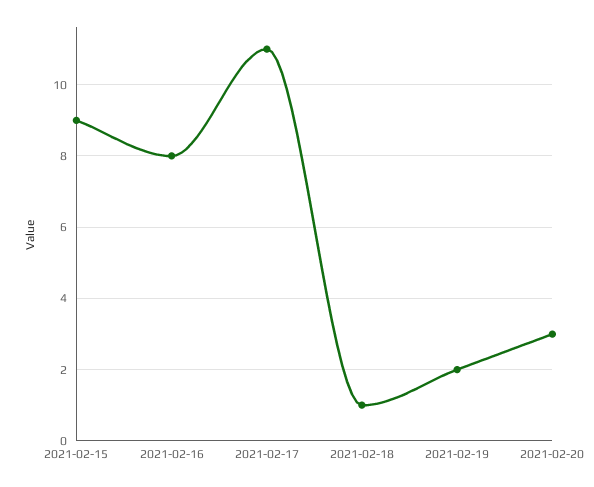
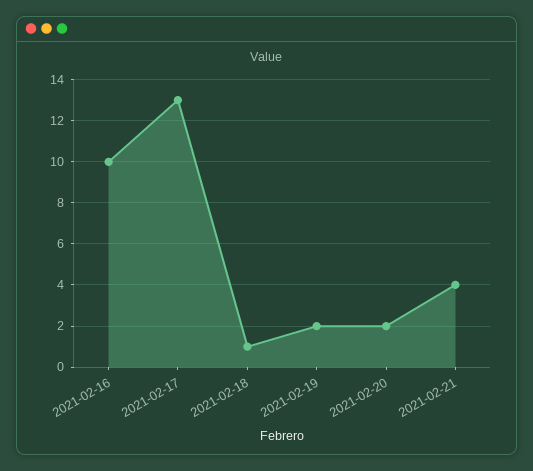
2021-02-15: 9 -> none
2021-02-16: 8 -> 10
2021-02-17: 11 -> 13
2021-02-20: 3 -> 2
2021-02-21: none -> 4

